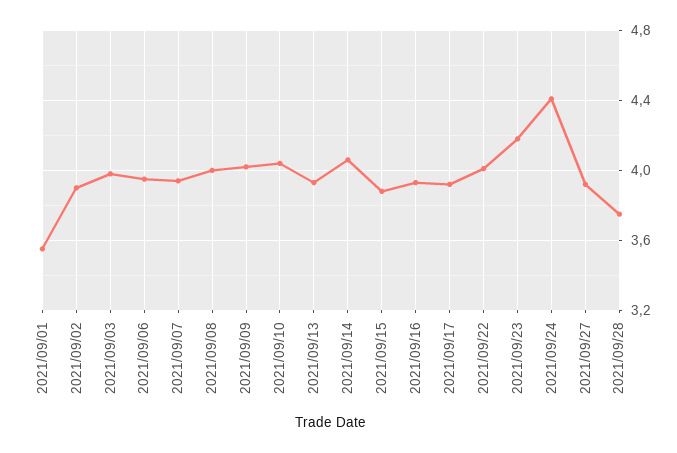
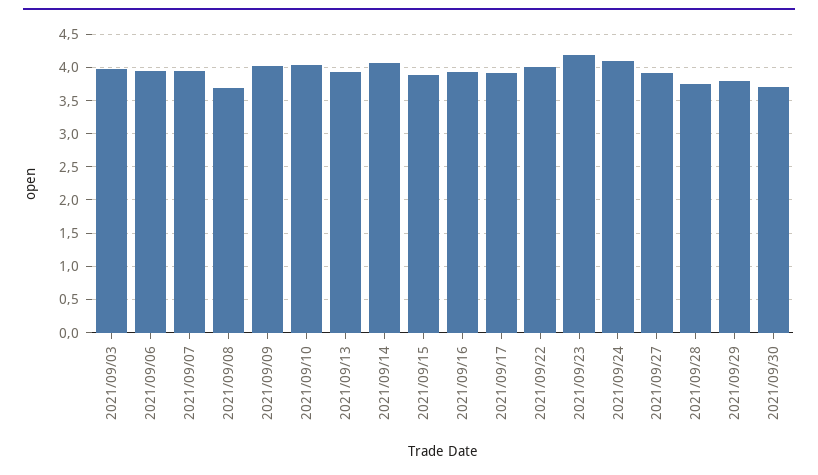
2021/09/01: 3.55 -> none
2021/09/02: 3.9 -> none
2021/09/08: 4 -> 3.7
2021/09/24: 4.4 -> 4.1
2021/09/29: none -> 3.8
2021/09/30: none -> 3.7

